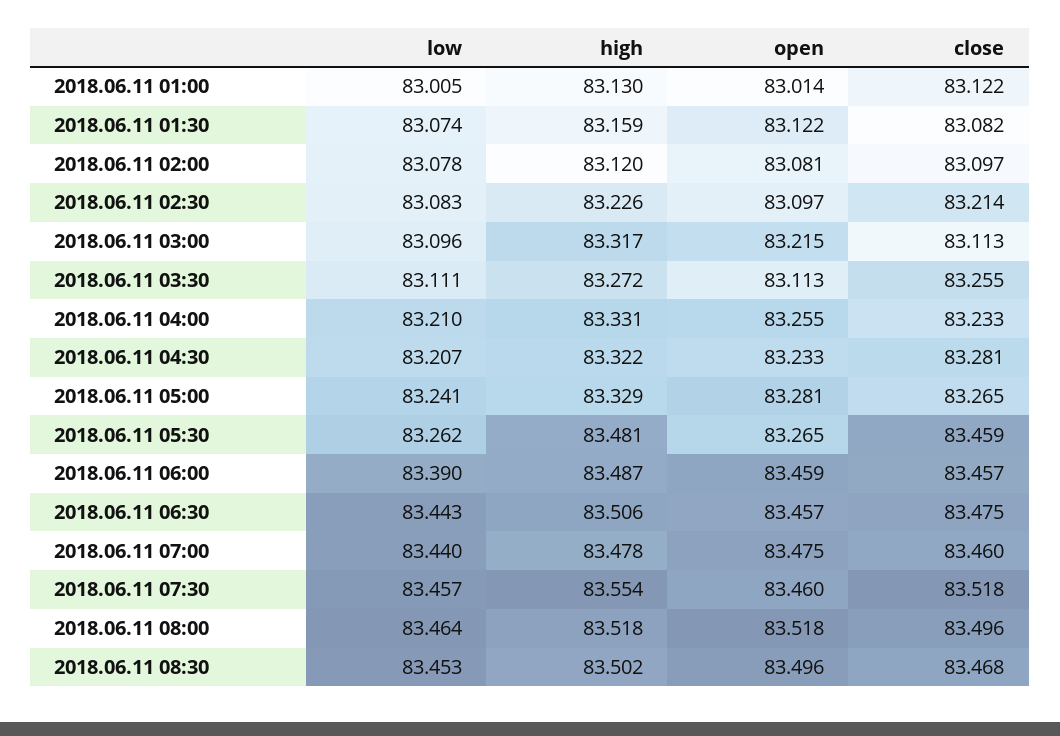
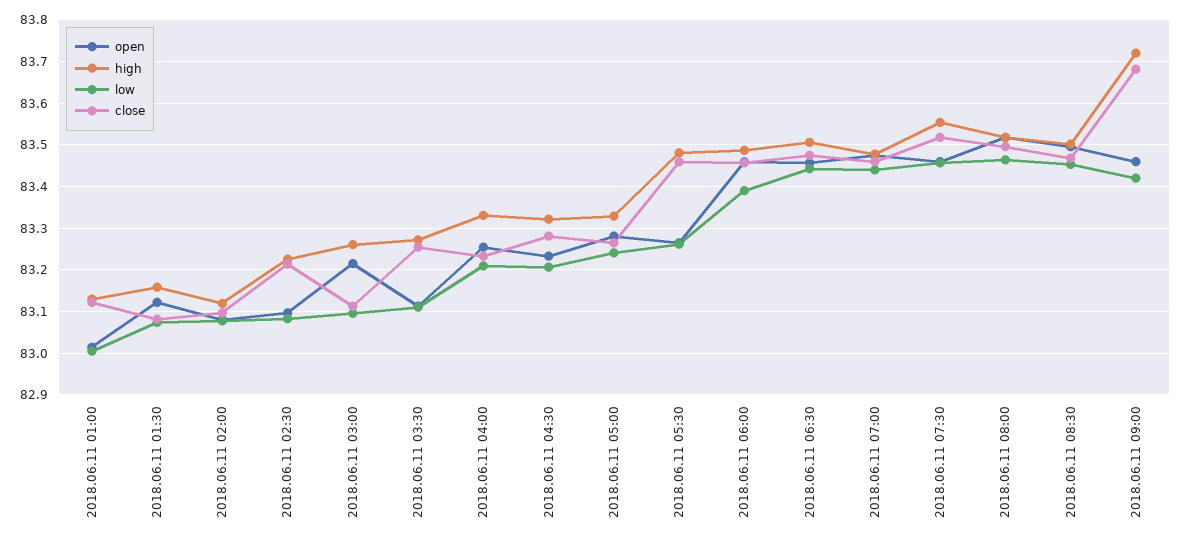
high, 2018.06.11 03:00: 83.317 -> 83.26
open, 2018.06.11 09:00: none -> 83.46
high, 2018.06.11 09:00: none -> 83.72
low, 2018.06.11 09:00: none -> 83.42
close, 2018.06.11 09:00: none -> 83.68

